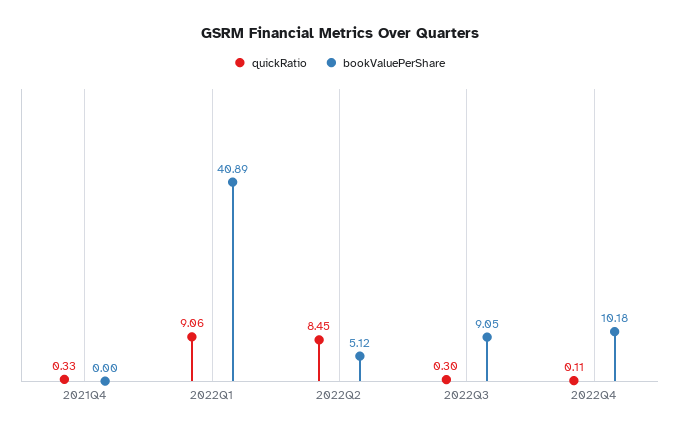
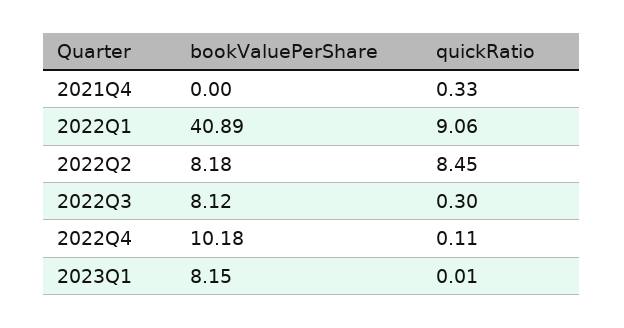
bookValuePerShare, 2022Q2: 5.12 -> 8.18
bookValuePerShare, 2022Q3: 9.05 -> 8.12
bookValuePerShare, 2023Q1: none -> 8.15
quickRatio, 2023Q1: none -> 0.01

